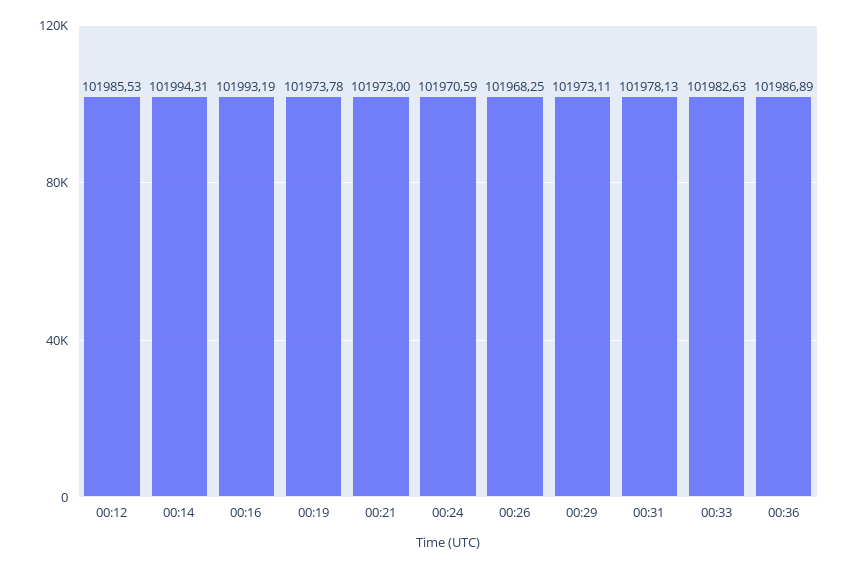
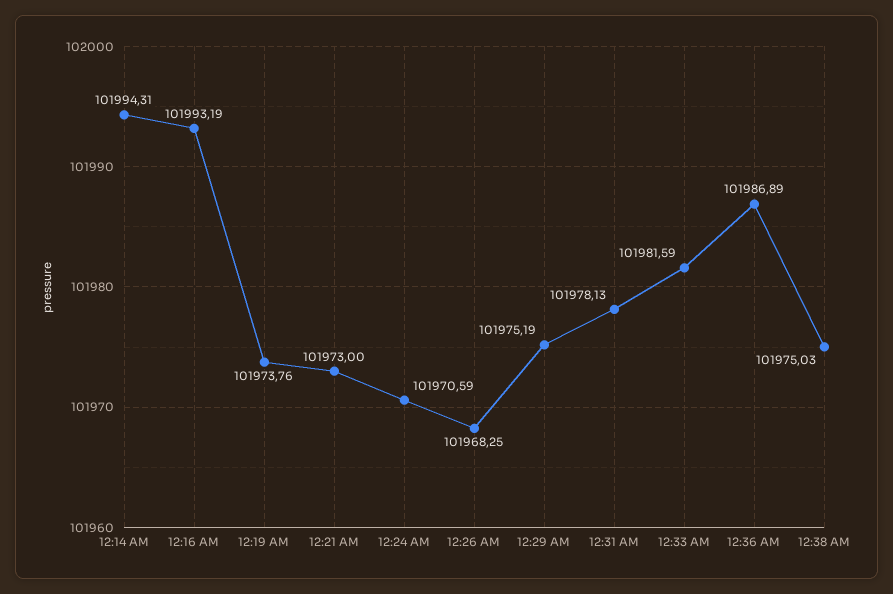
00:12: 101985.53 -> none
00:19: 101973.78 -> 101973.76
00:29: 101973.11 -> 101975.19
00:33: 101982.63 -> 101981.59
12:38 AM: none -> 101975.03

